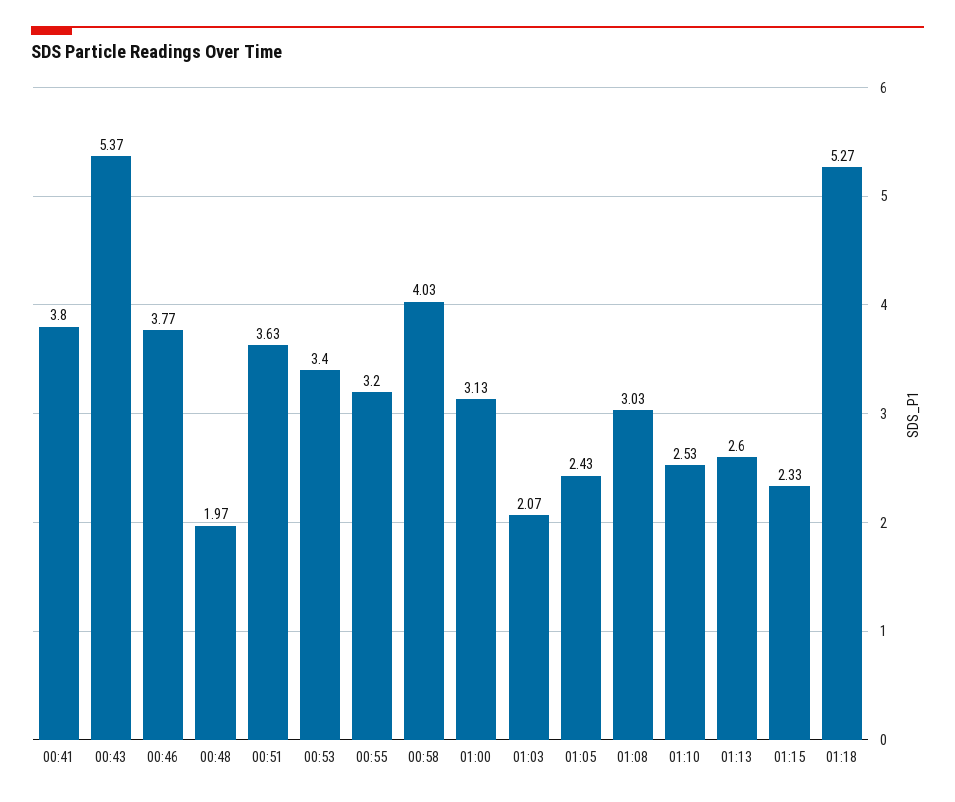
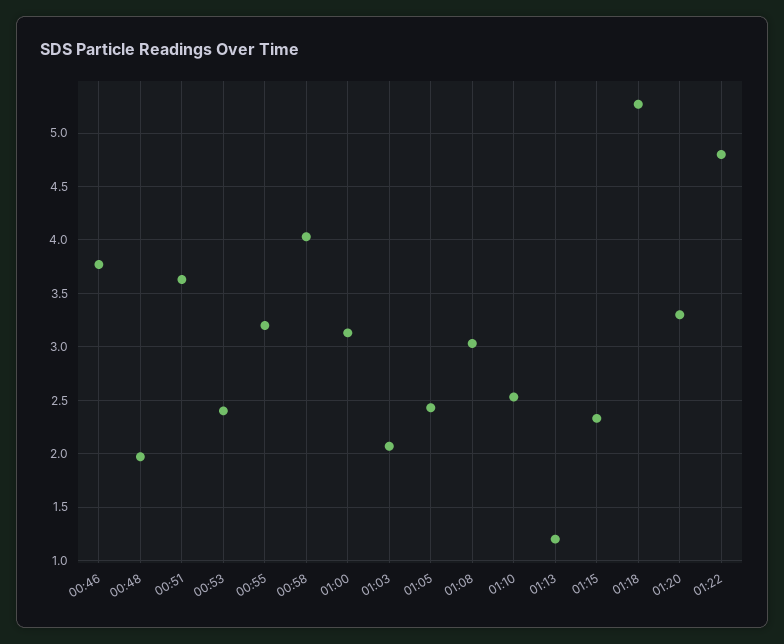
00:41: 3.8 -> none
00:43: 5.37 -> none
00:53: 3.4 -> 2.4
01:13: 2.6 -> 1.2
01:20: none -> 3.3
01:22: none -> 4.8

